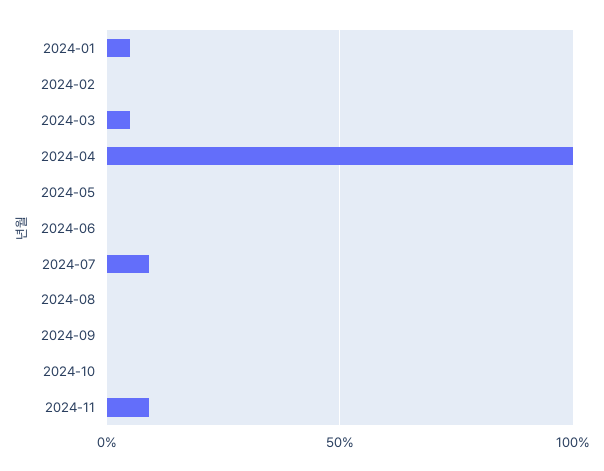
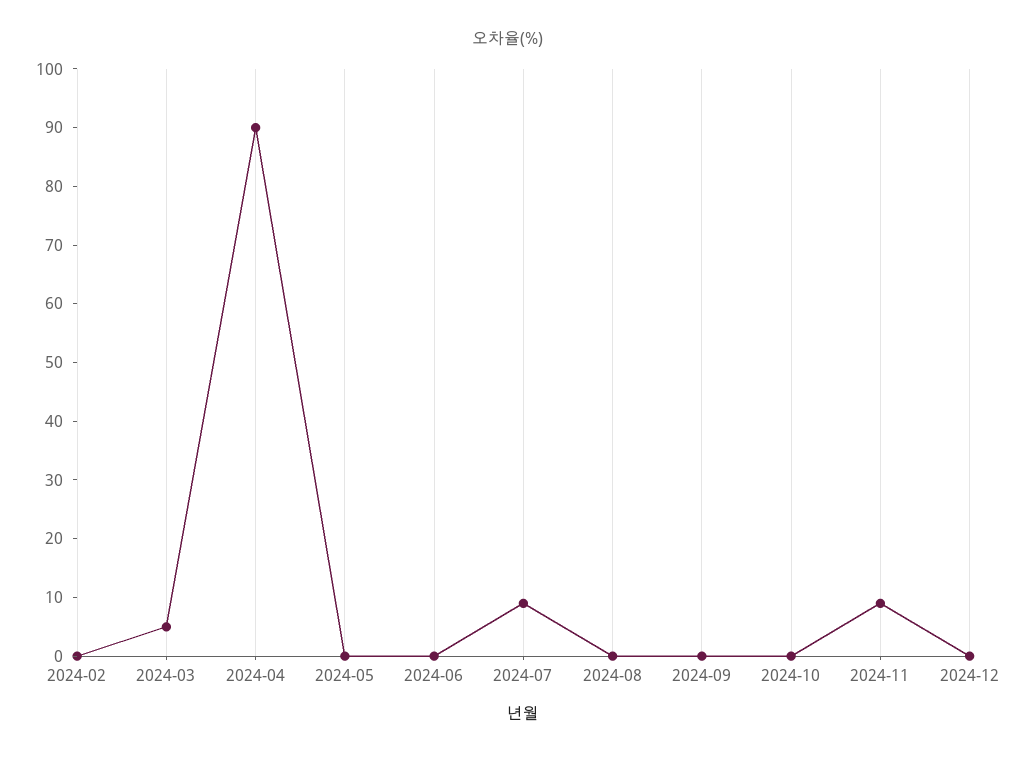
2024-01: 5 -> none
2024-04: 100 -> 90
2024-12: none -> 0

